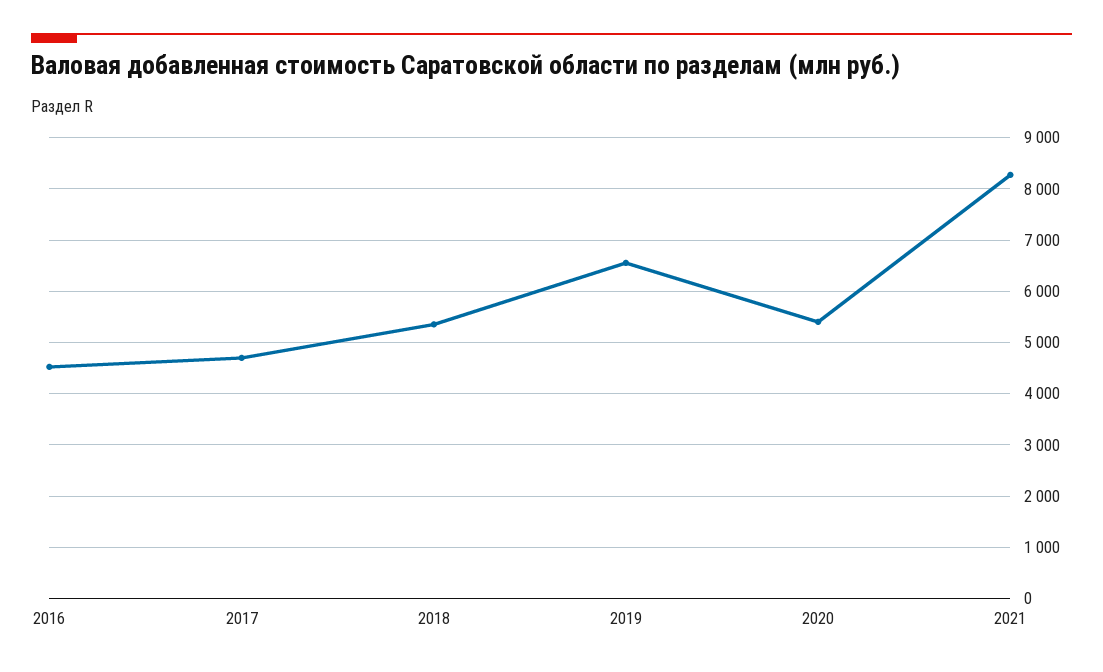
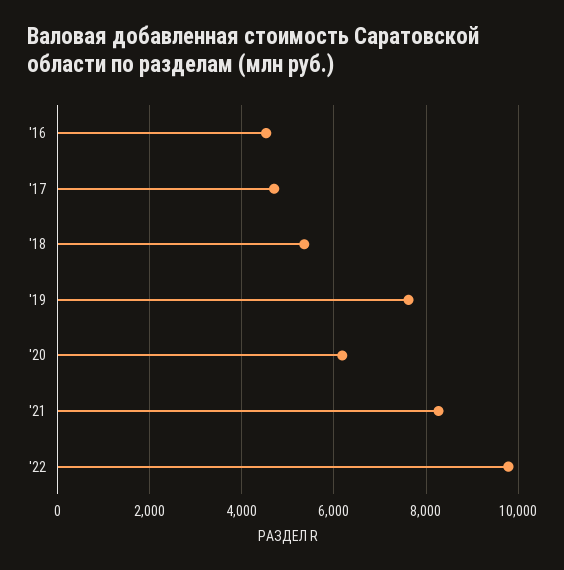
2019: 6600 -> 7600
2020: 5400 -> 6200
'22: none -> 9800

